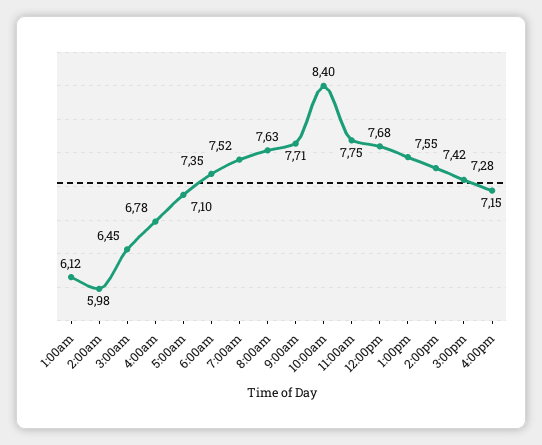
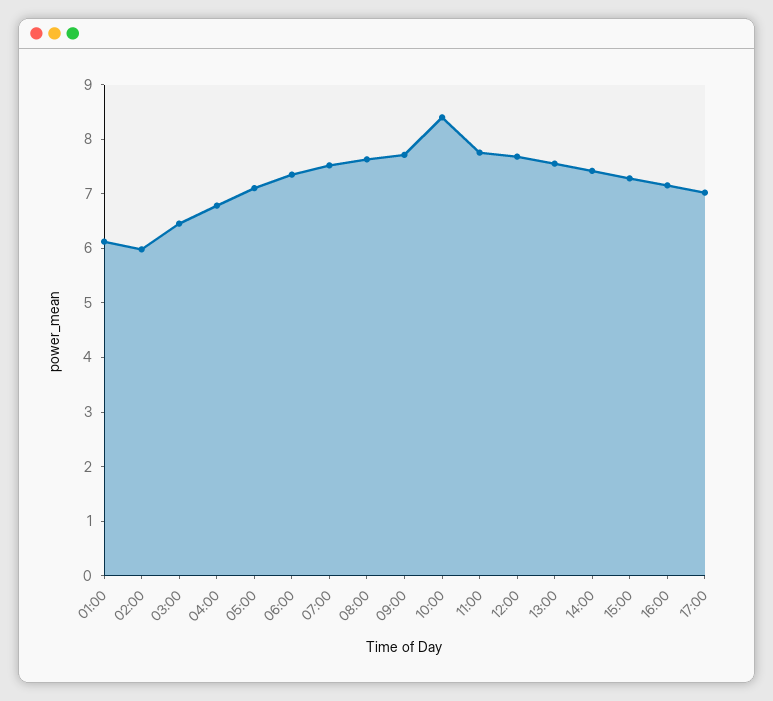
17:00: none -> 7

